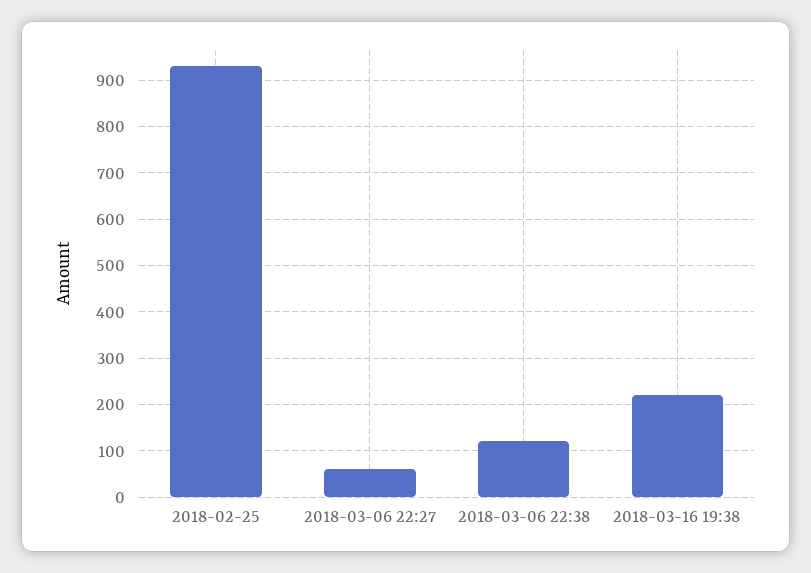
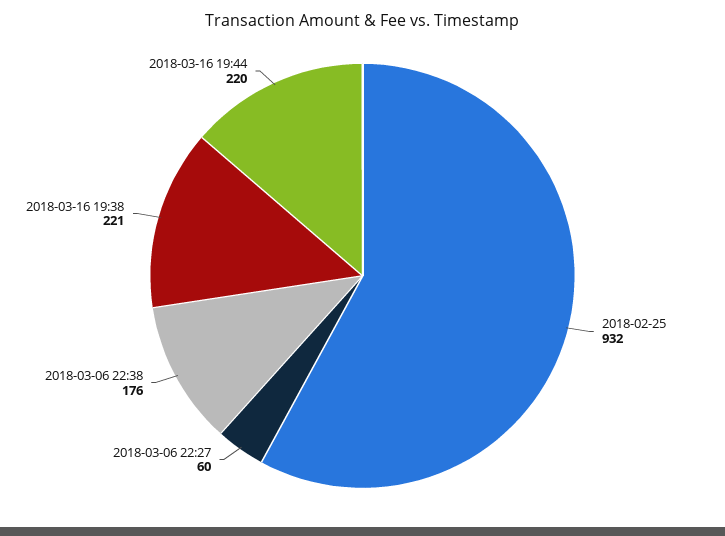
2018-03-06 22:38: 120 -> 176
2018-03-16 19:44: none -> 220

